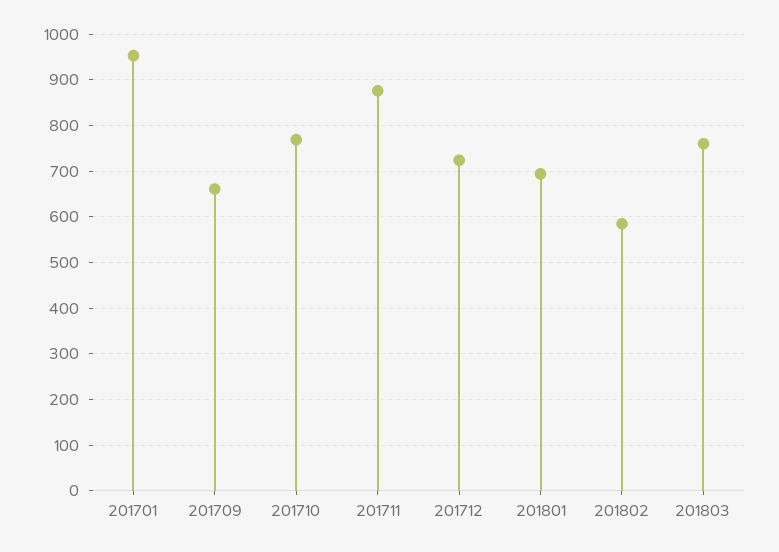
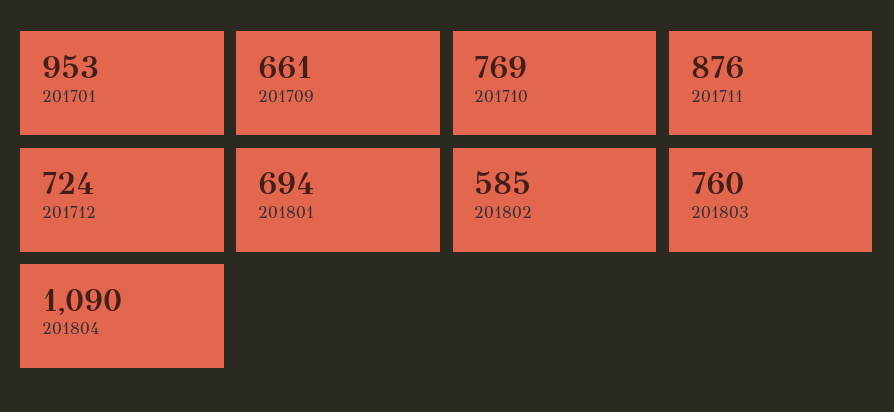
201804: none -> 1090

